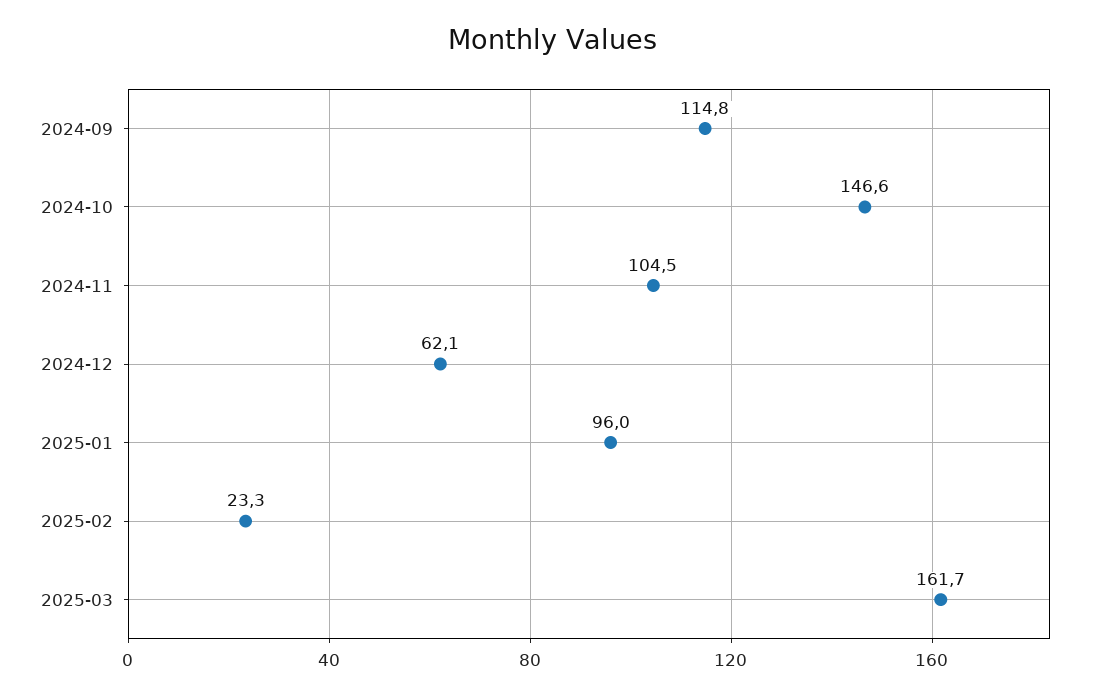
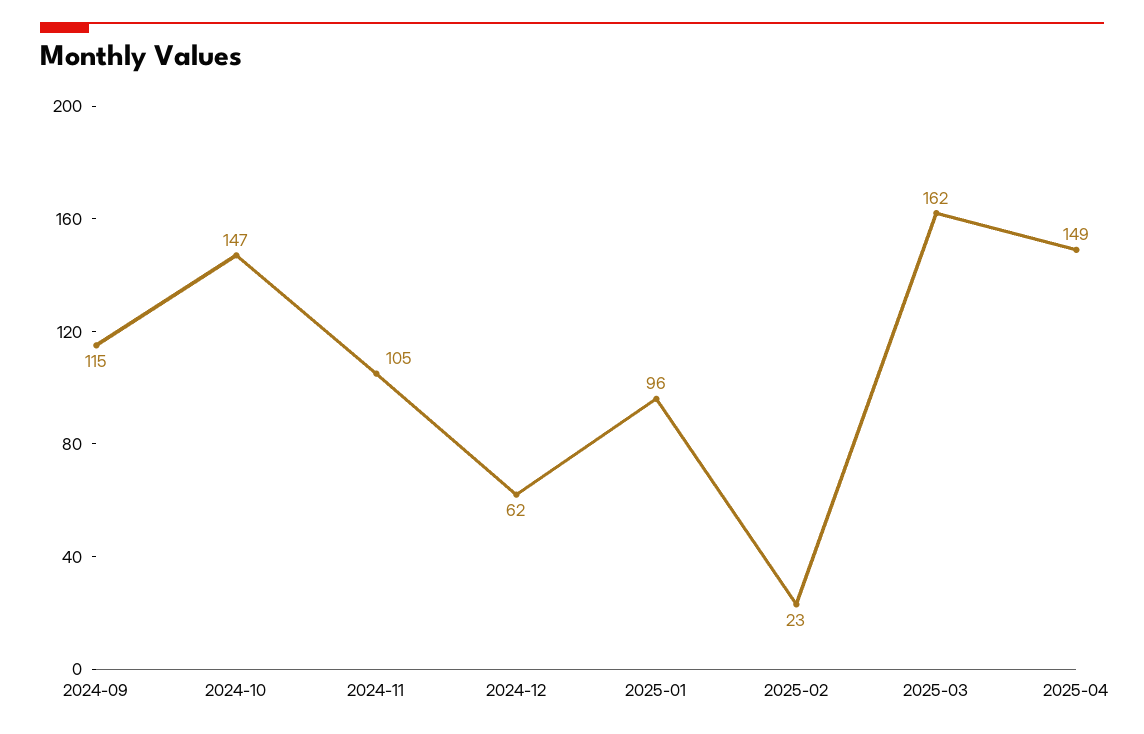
2025-04: none -> 149

